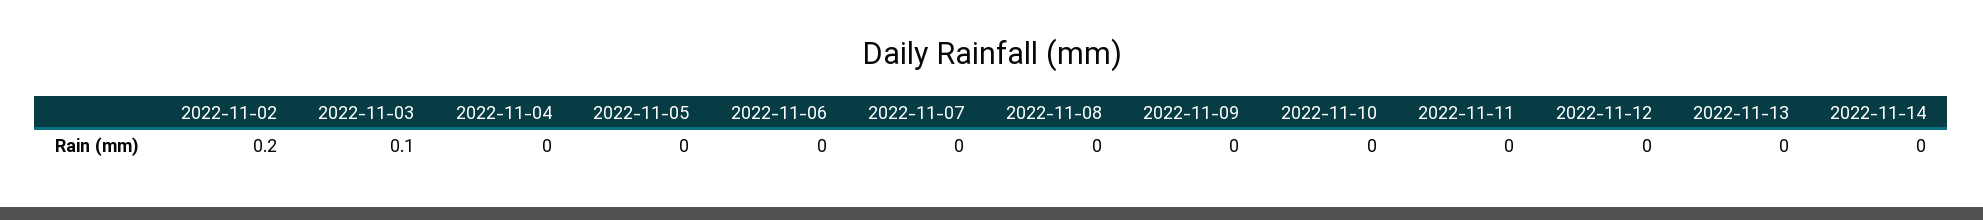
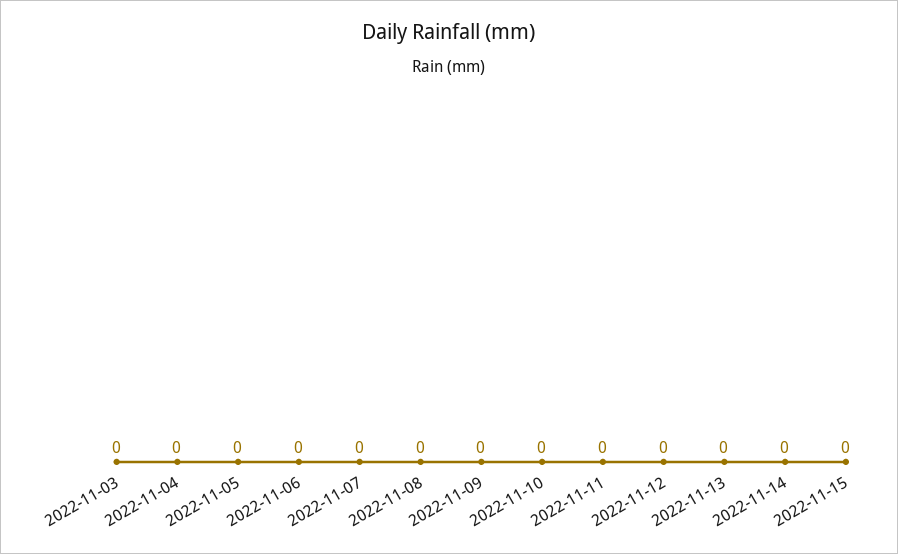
2022-11-02: 0.2 -> none
2022-11-03: 0.1 -> 0
2022-11-15: none -> 0

